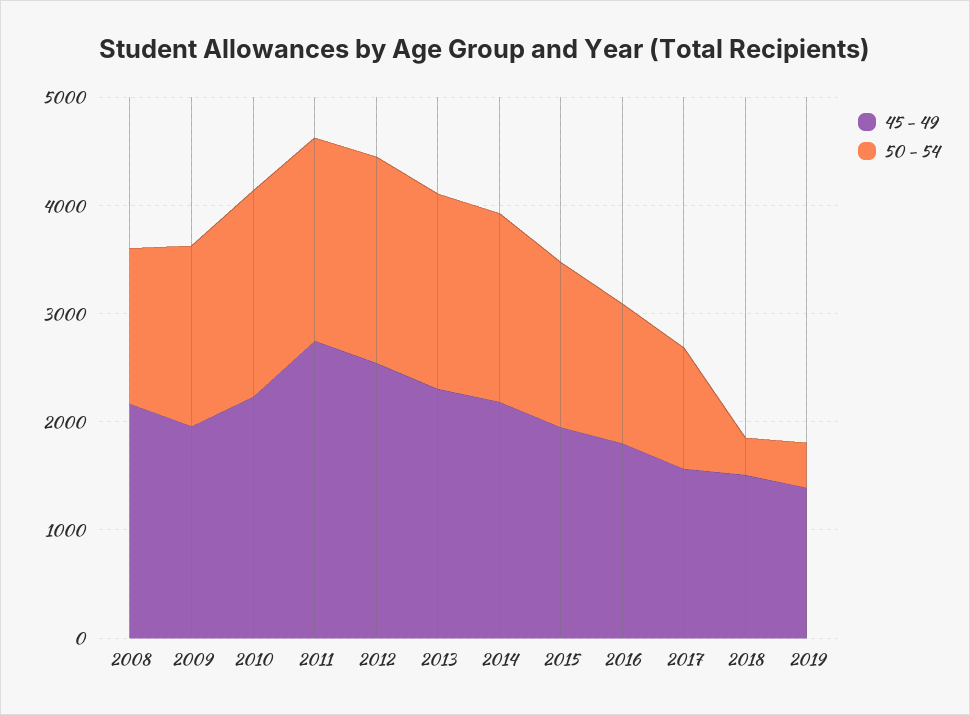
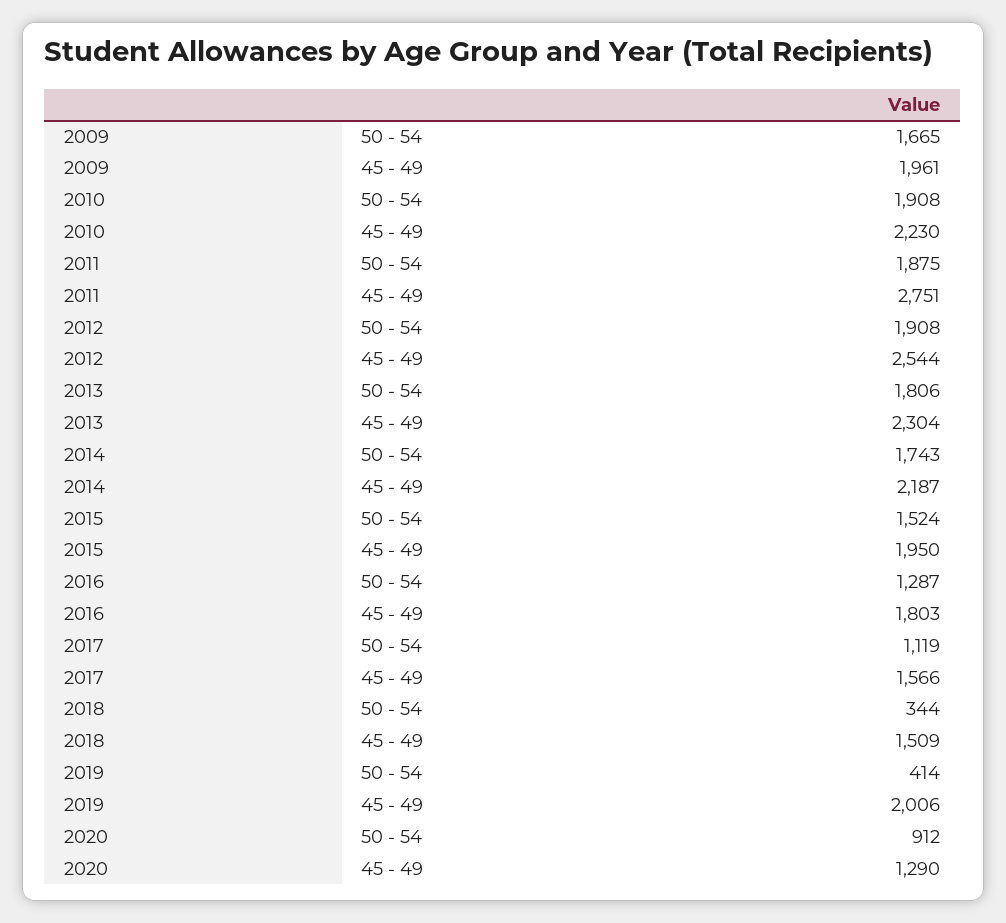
45 - 49, 2008: 2200 -> none
50 - 54, 2008: 1400 -> none
45 - 49, 2019: 1400 -> 2006
50 - 54, 2020: none -> 912
45 - 49, 2020: none -> 1290

